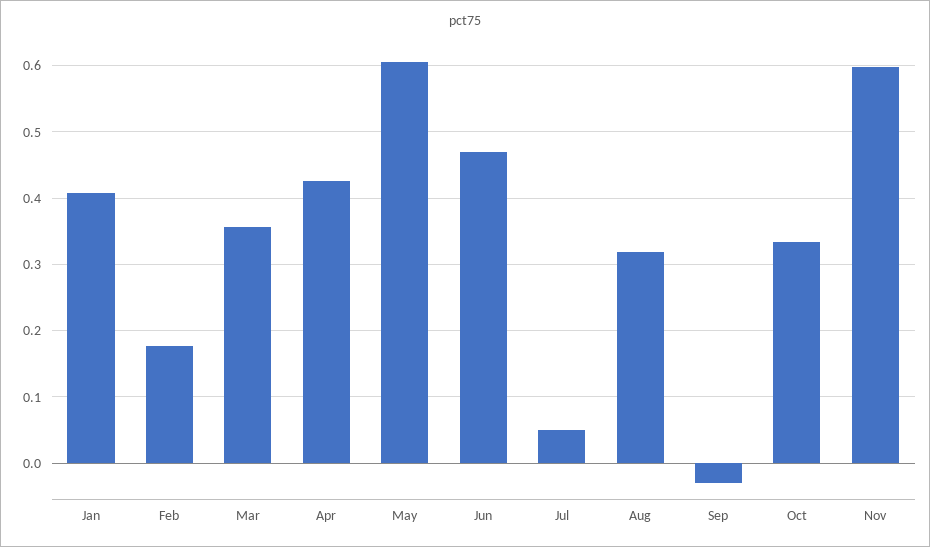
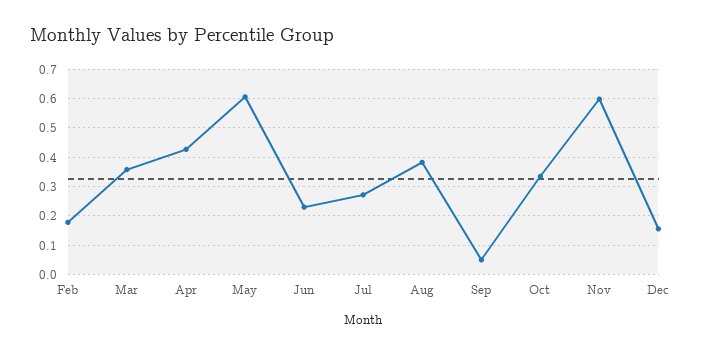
Jan: 0.41 -> none
Jun: 0.47 -> 0.225
Jul: 0.05 -> 0.275
Aug: 0.32 -> 0.375
Sep: -0.03 -> 0.05
Dec: none -> 0.15

